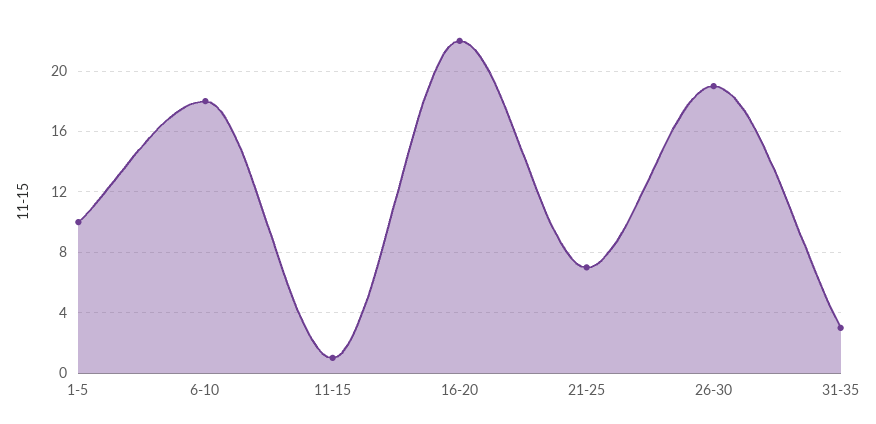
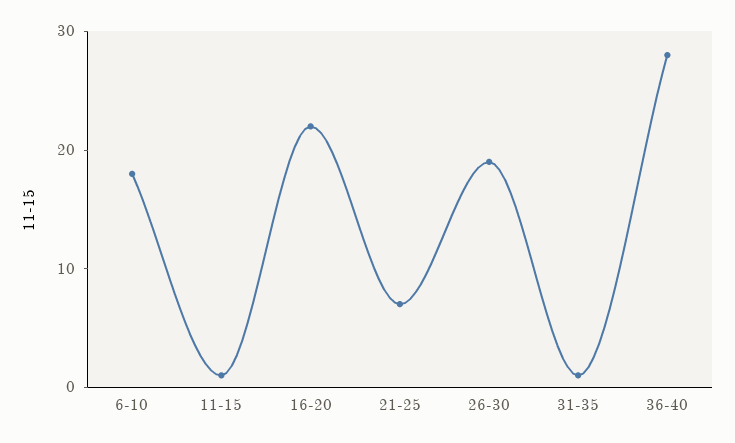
1-5: 10 -> none
31-35: 3 -> 1
36-40: none -> 28

